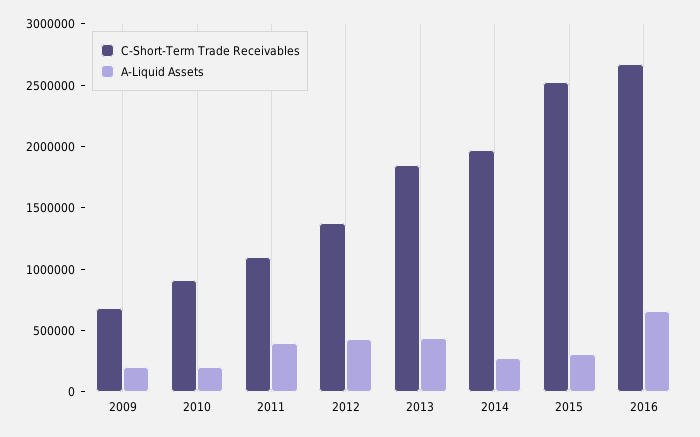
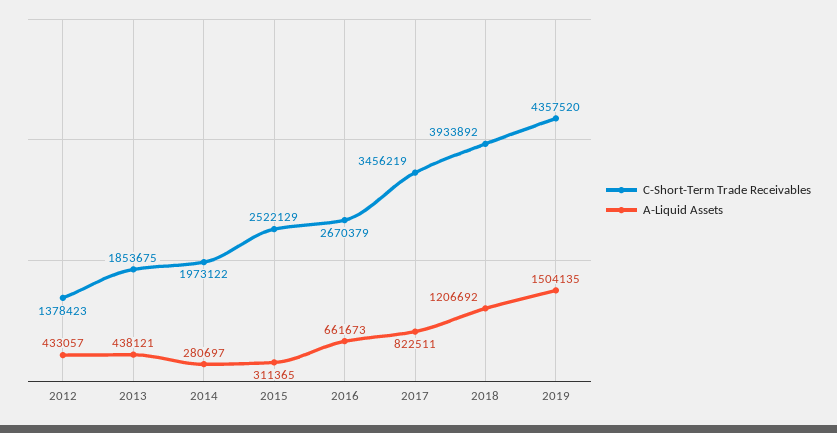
C-Short-Term Trade Receivables, 2009: 700000 -> none
A-Liquid Assets, 2009: 200000 -> none
C-Short-Term Trade Receivables, 2010: 900000 -> none
A-Liquid Assets, 2010: 200000 -> none
C-Short-Term Trade Receivables, 2011: 1100000 -> none
A-Liquid Assets, 2011: 400000 -> none
C-Short-Term Trade Receivables, 2017: none -> 3456219
A-Liquid Assets, 2017: none -> 822511
C-Short-Term Trade Receivables, 2018: none -> 3933892
A-Liquid Assets, 2018: none -> 1206692
C-Short-Term Trade Receivables, 2019: none -> 4357520
A-Liquid Assets, 2019: none -> 1504135

